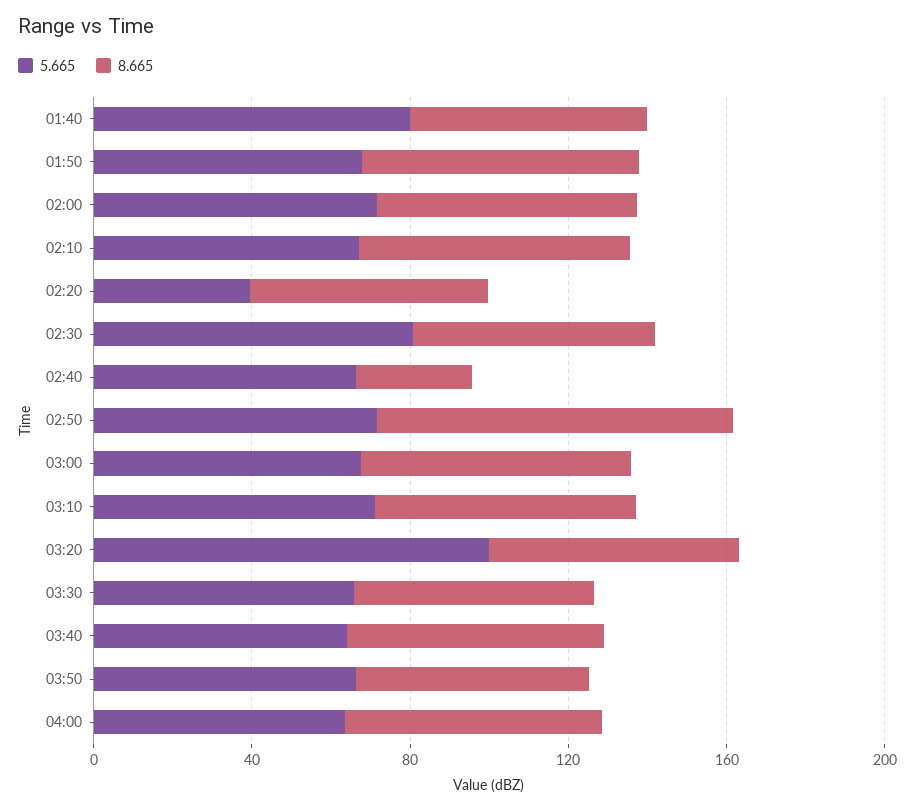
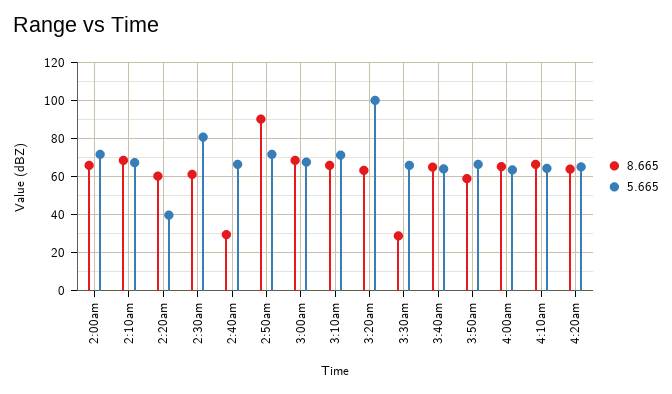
5.665, 01:40: 80 -> none
8.665, 01:40: 60 -> none
5.665, 01:50: 70 -> none
8.665, 01:50: 70 -> none
8.665, 03:30: 60 -> 30
8.665, 4:10am: none -> 65
5.665, 4:10am: none -> 65
8.665, 4:20am: none -> 65
5.665, 4:20am: none -> 65

